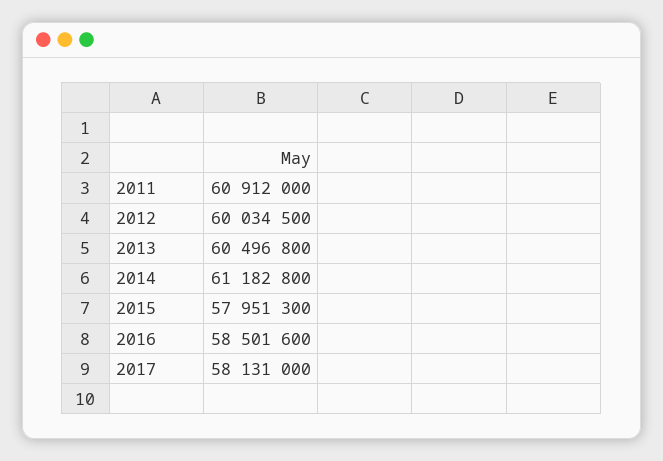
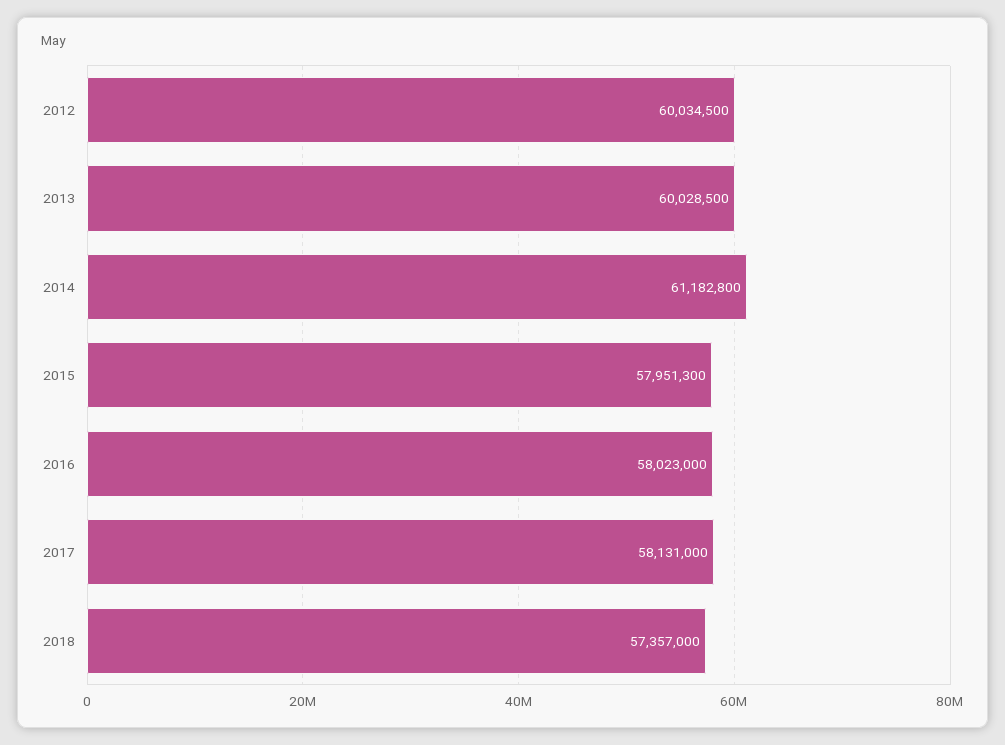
2011: 60912000 -> none
2013: 60496800 -> 60028500
2016: 58501600 -> 58023000
2018: none -> 57357000

